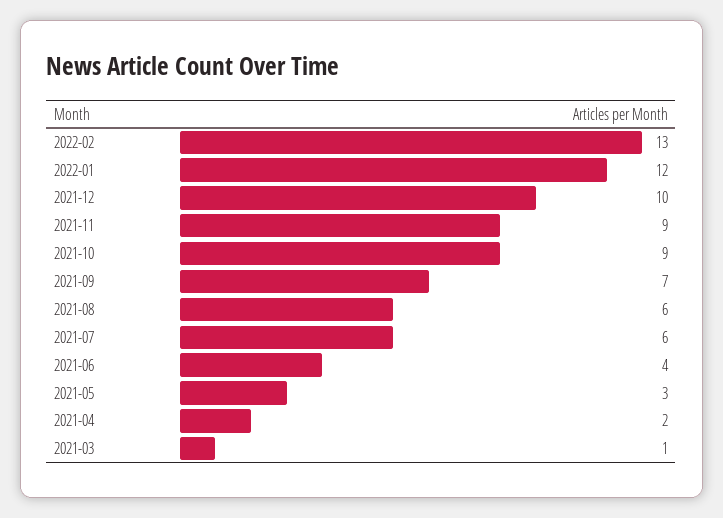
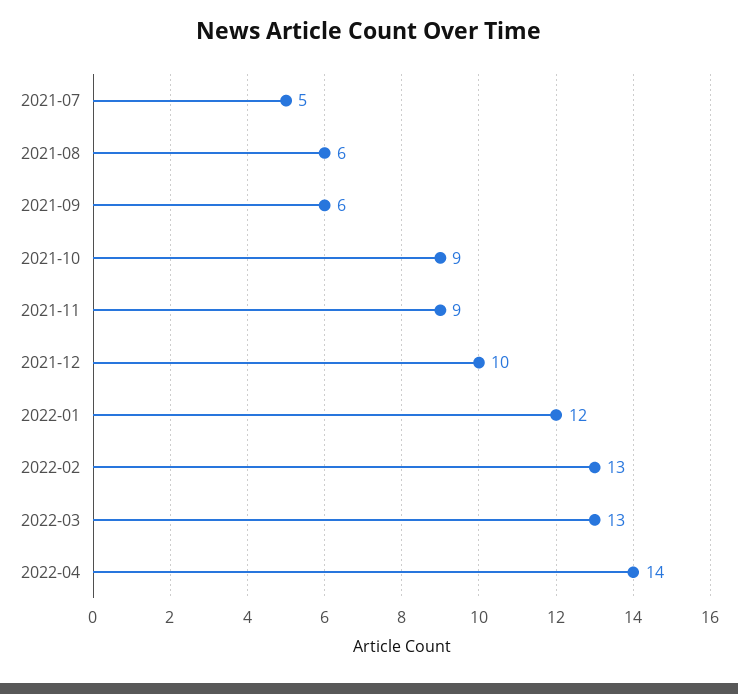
2021-09: 7 -> 6
2021-07: 6 -> 5
2021-06: 4 -> none
2021-05: 3 -> none
2021-04: 2 -> none
2021-03: 1 -> none
2022-03: none -> 13
2022-04: none -> 14

